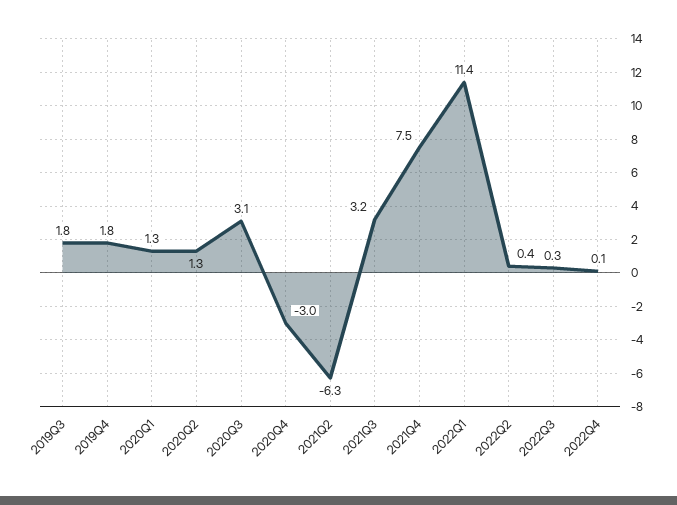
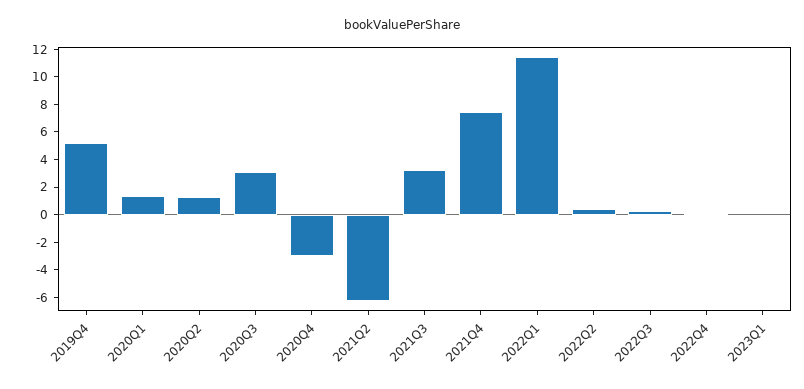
2019Q3: 1.8 -> none
2019Q4: 1.8 -> 5
2023Q1: none -> 0

